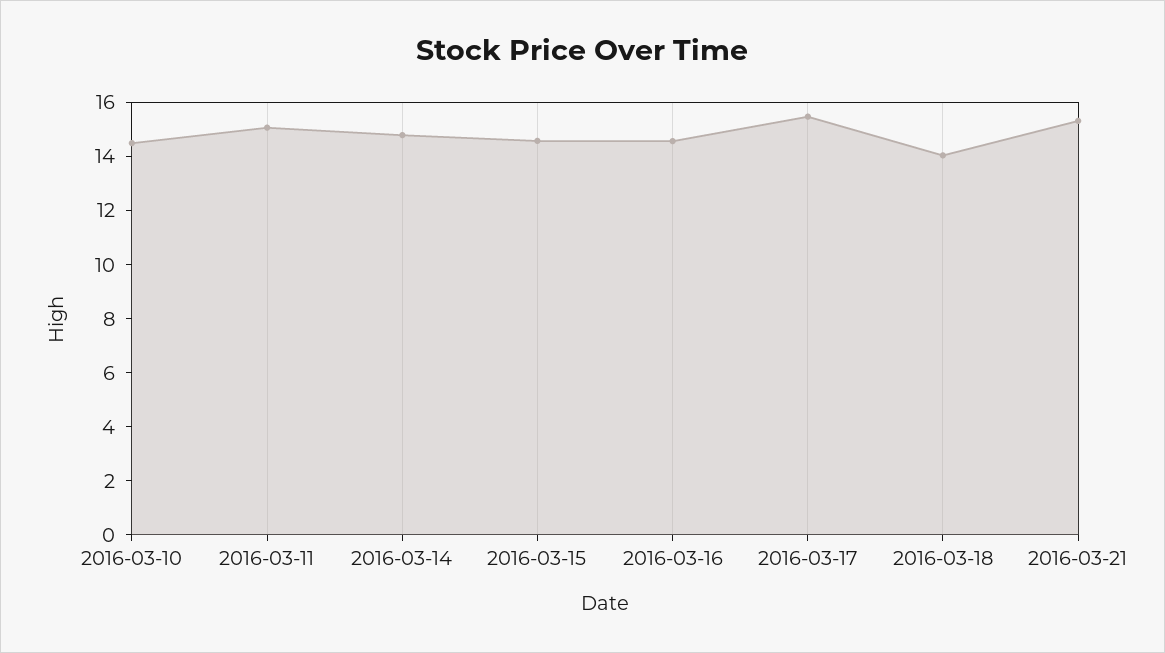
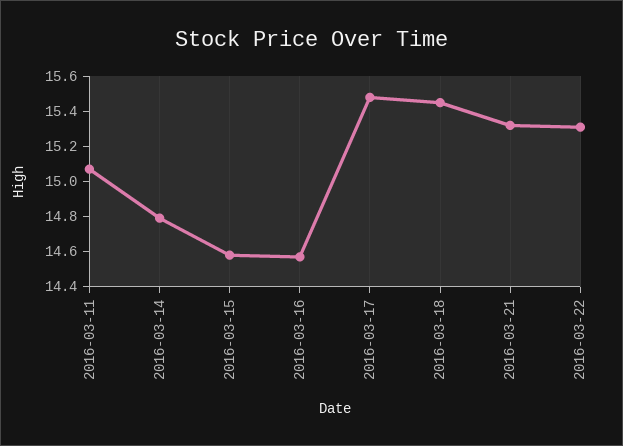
2016-03-10: 14.5 -> none
2016-03-18: 14 -> 15.45
2016-03-22: none -> 15.3

